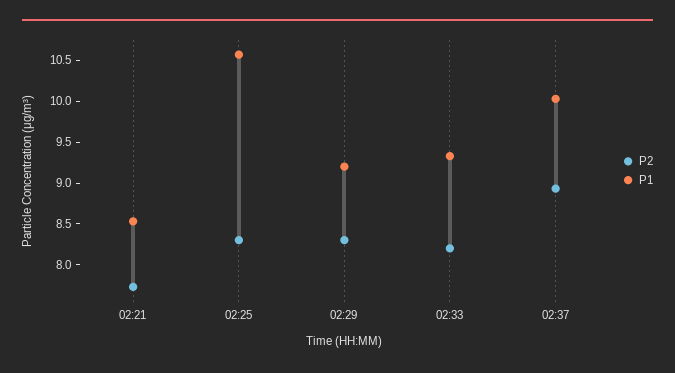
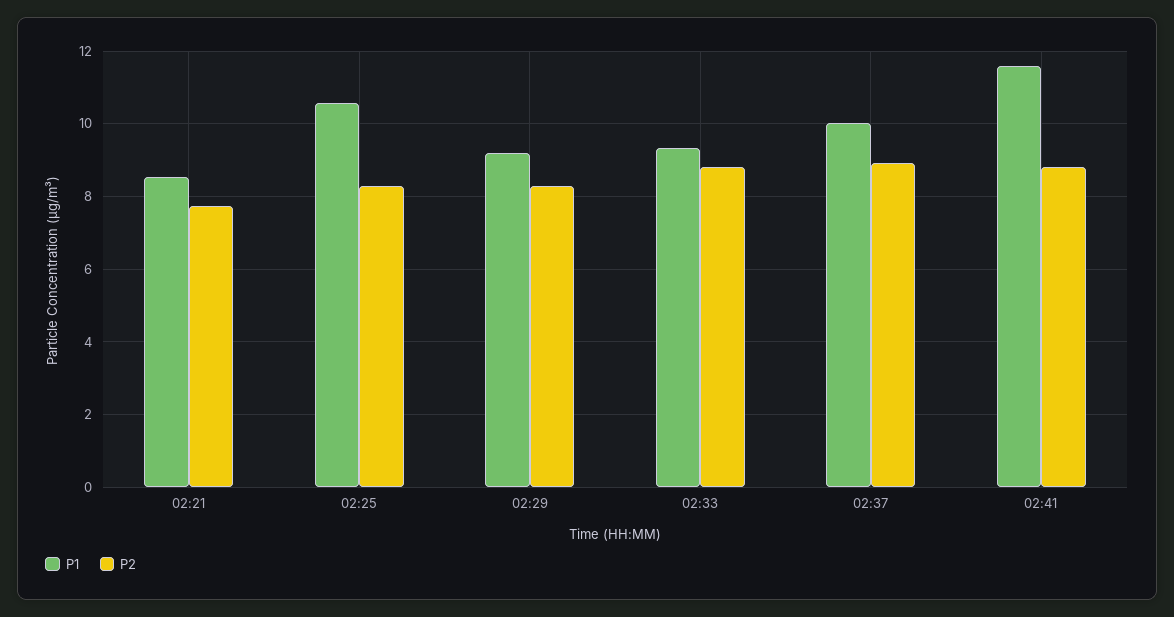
P2, 02:33: 8.2 -> 8.8
P1, 02:41: none -> 11.6
P2, 02:41: none -> 8.8

